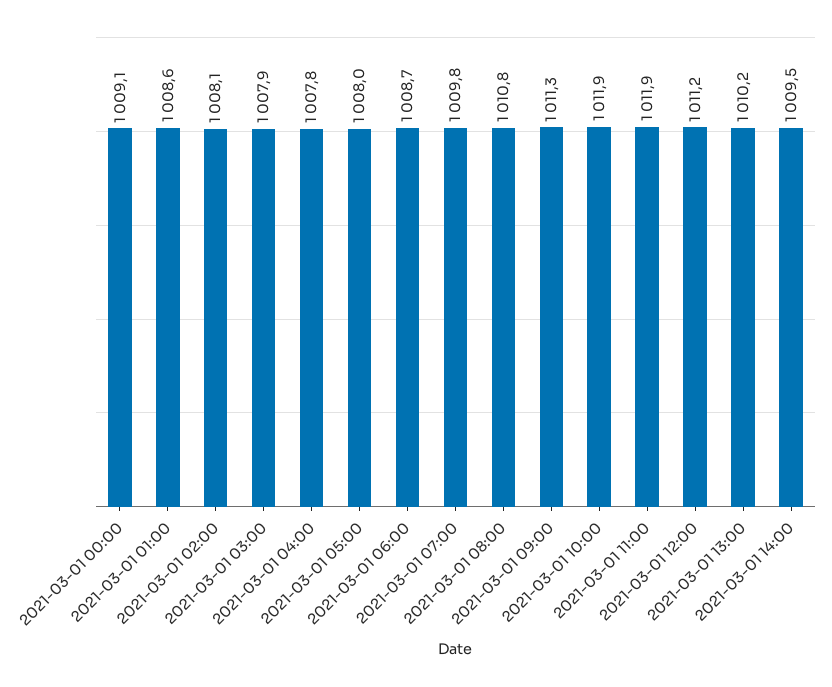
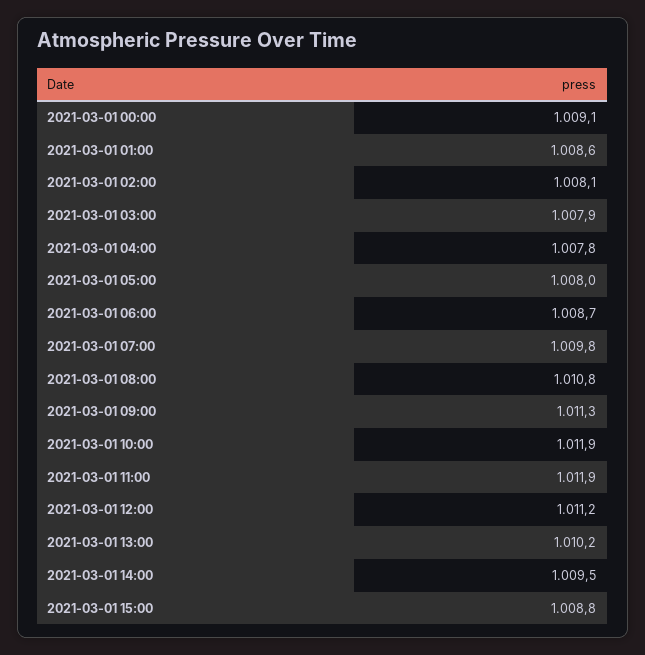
2021-03-01 15:00: none -> 1008.8

